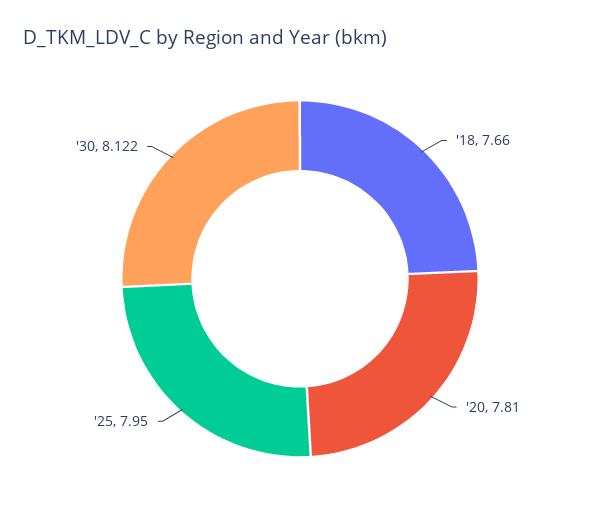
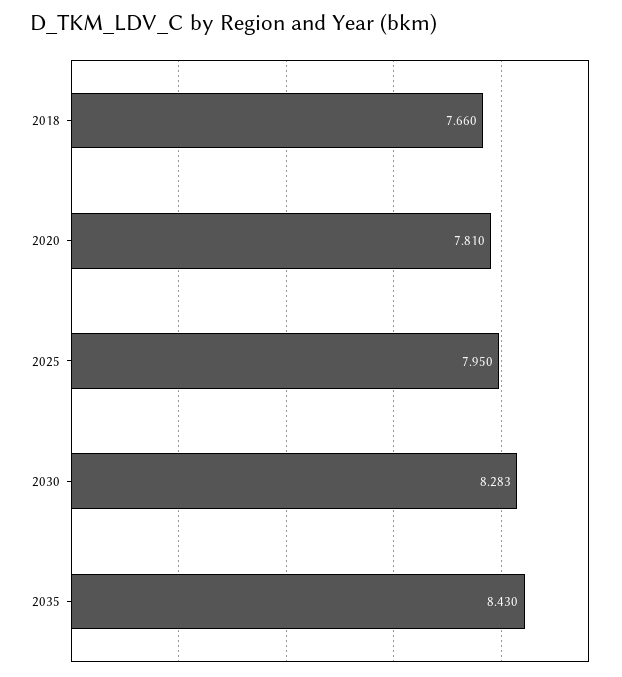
'30: 8.122 -> 8.283
2035: none -> 8.43

